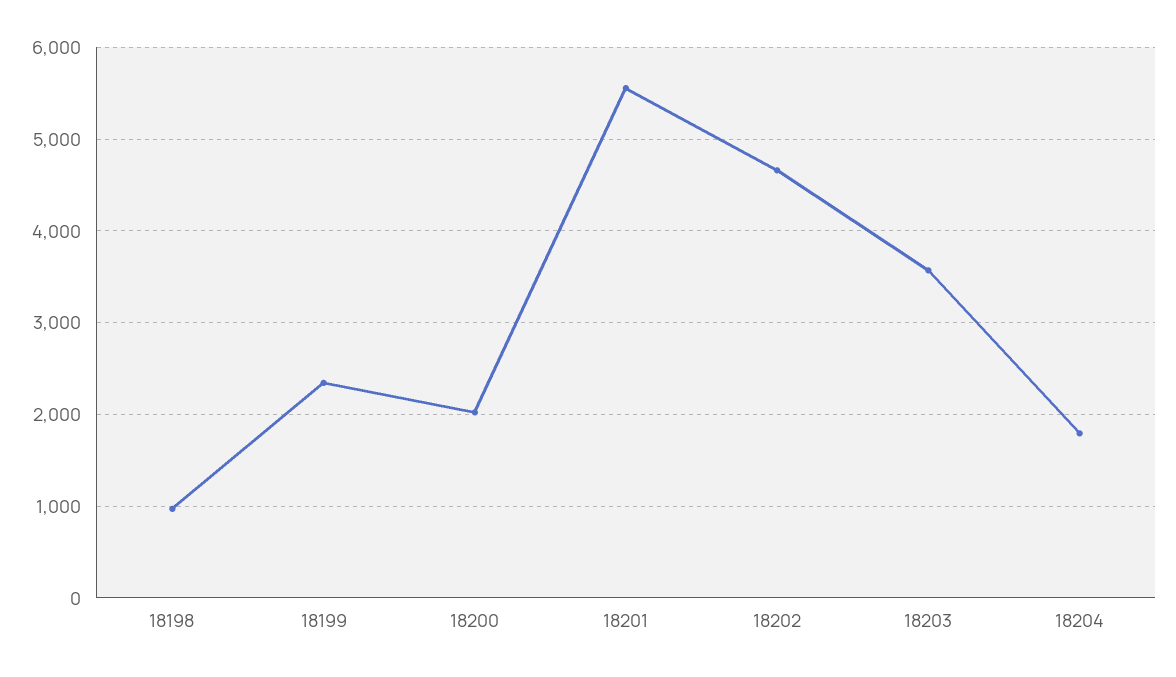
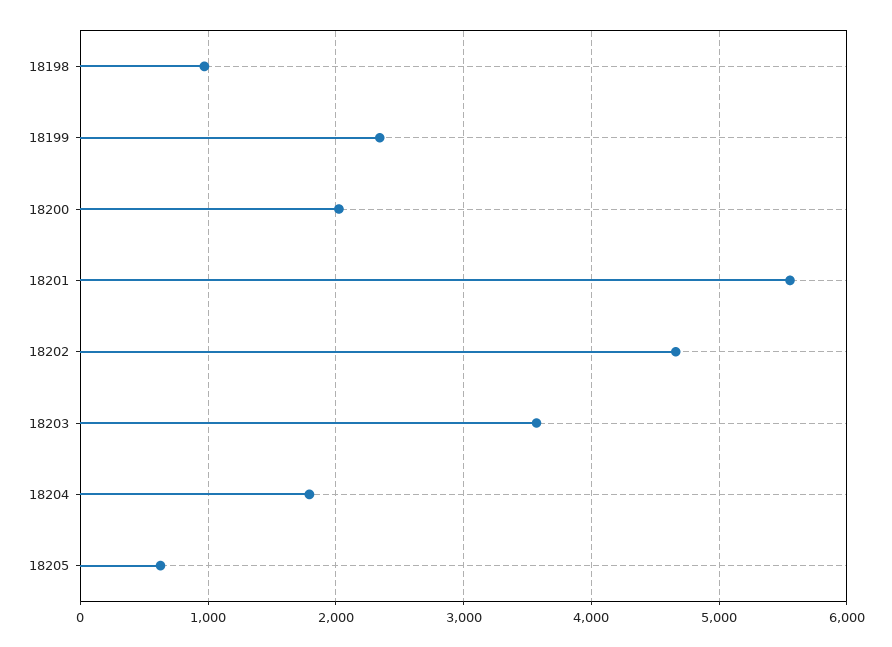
18205: none -> 600

